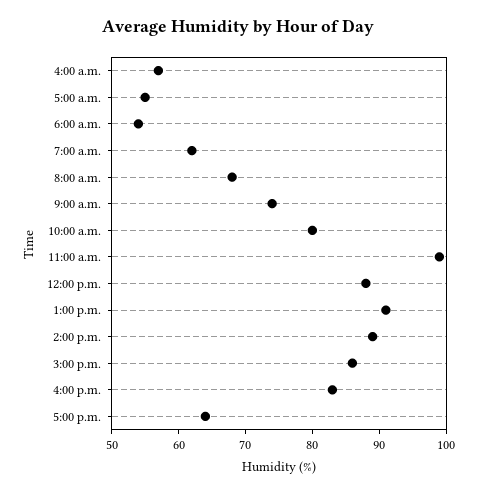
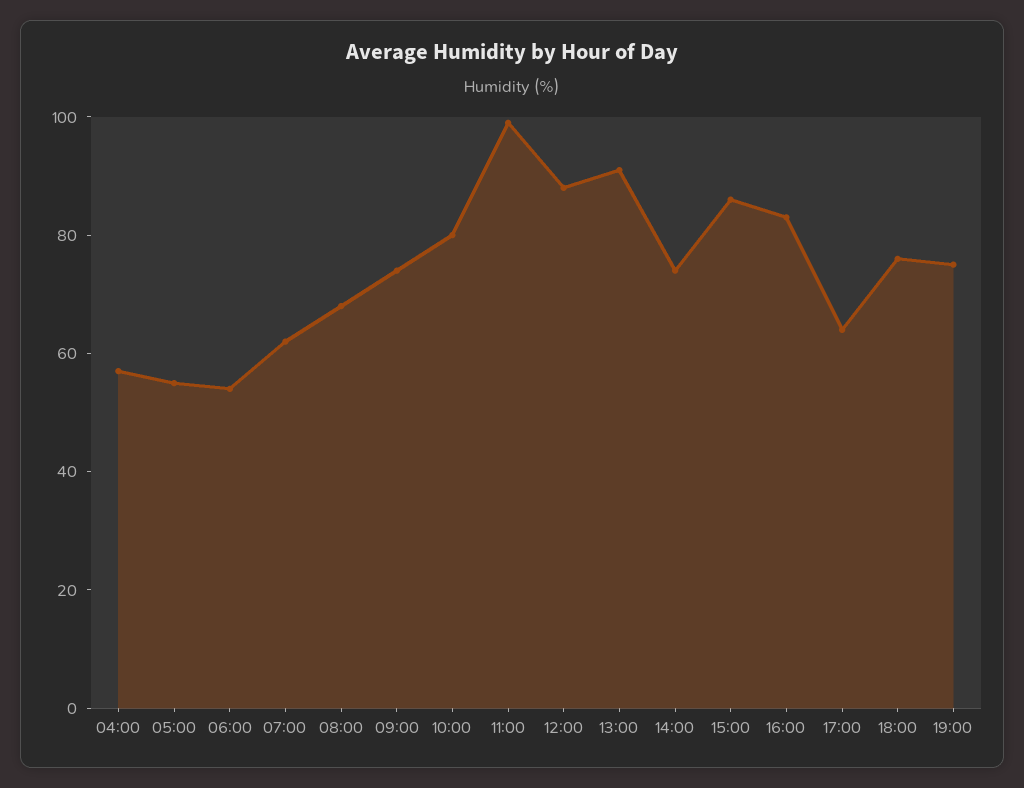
2:00 p.m.: 90 -> 75
18:00: none -> 75
19:00: none -> 75

